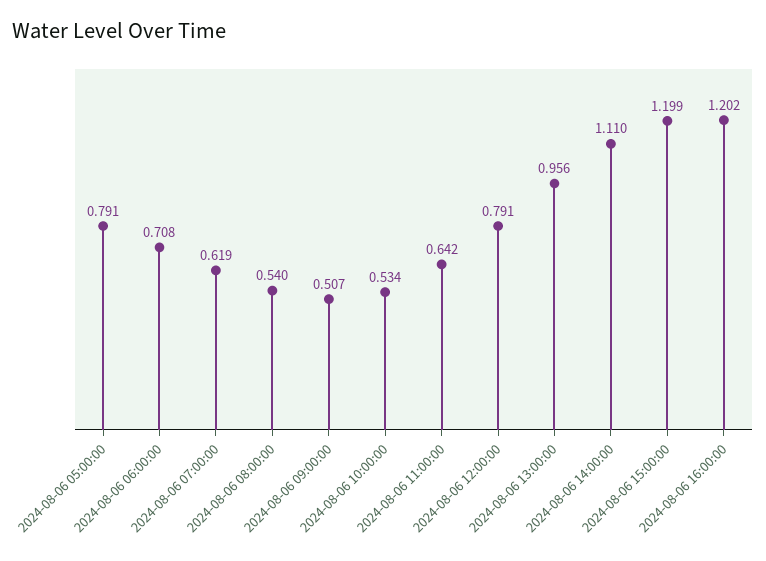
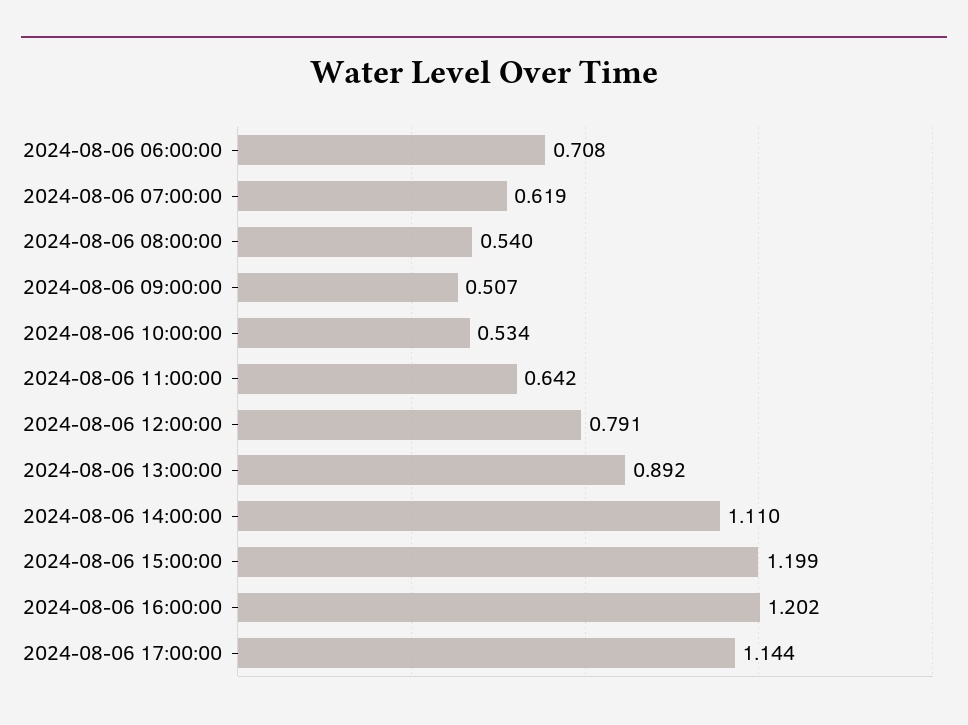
2024-08-06 05:00:00: 0.791 -> none
2024-08-06 13:00:00: 0.956 -> 0.892
2024-08-06 17:00:00: none -> 1.144

